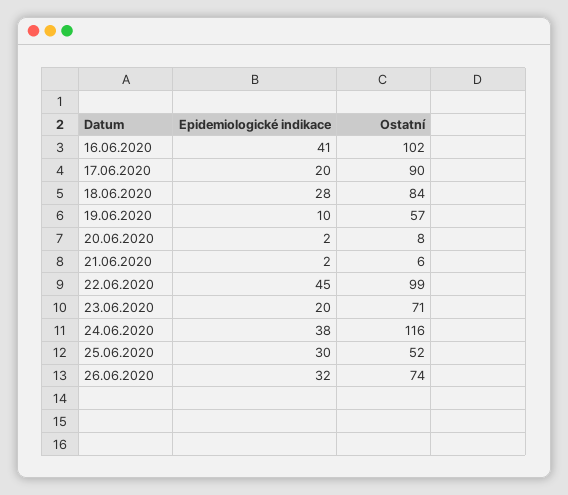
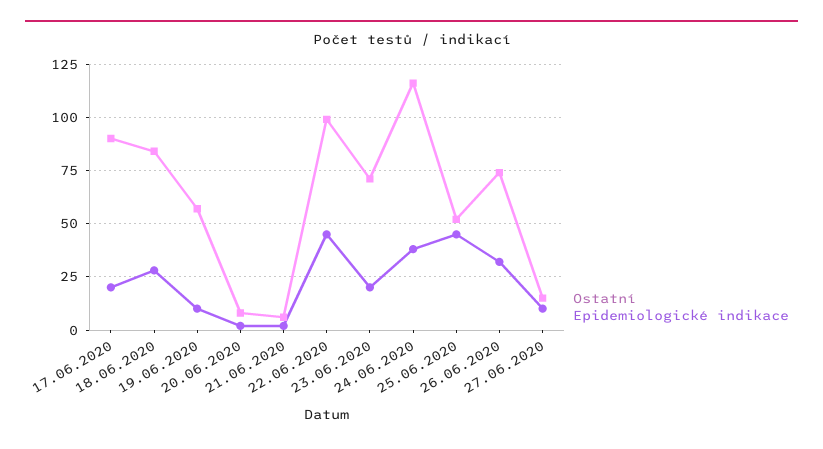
Epidemiologické indikace, 16.06.2020: 41 -> none
Ostatní, 16.06.2020: 102 -> none
Epidemiologické indikace, 25.06.2020: 30 -> 45
Ostatní, 27.06.2020: none -> 15
Epidemiologické indikace, 27.06.2020: none -> 10

